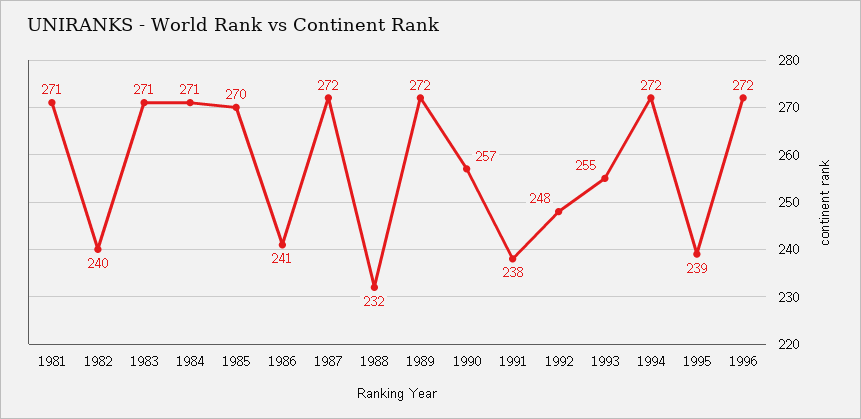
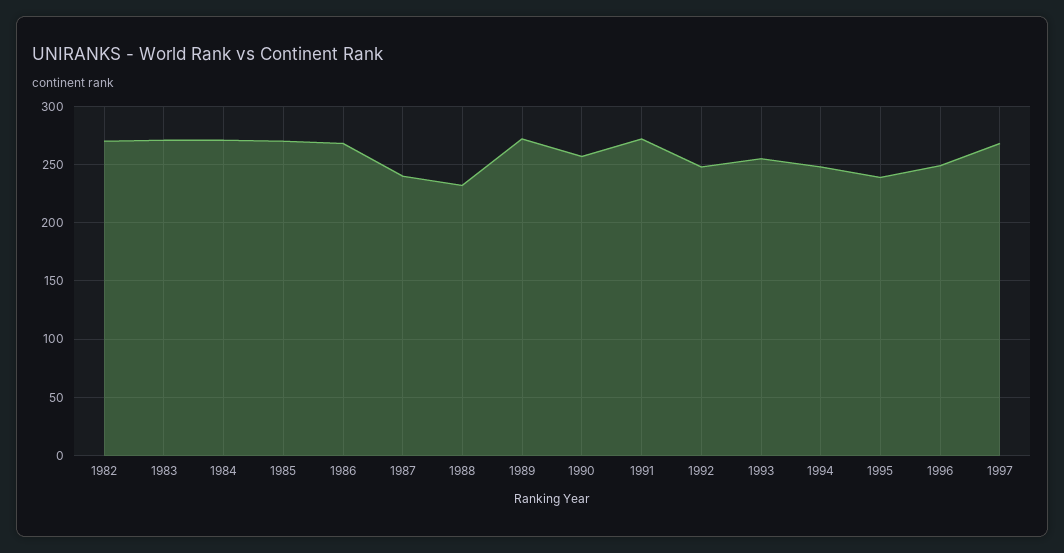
1981: 271 -> none
1982: 240 -> 270
1986: 241 -> 270
1987: 272 -> 240
1991: 238 -> 270
1994: 272 -> 250
1996: 272 -> 250
1997: none -> 270

